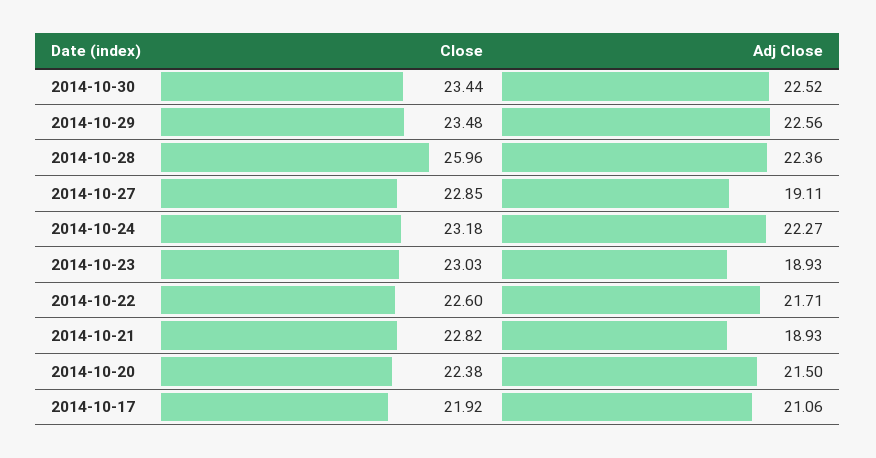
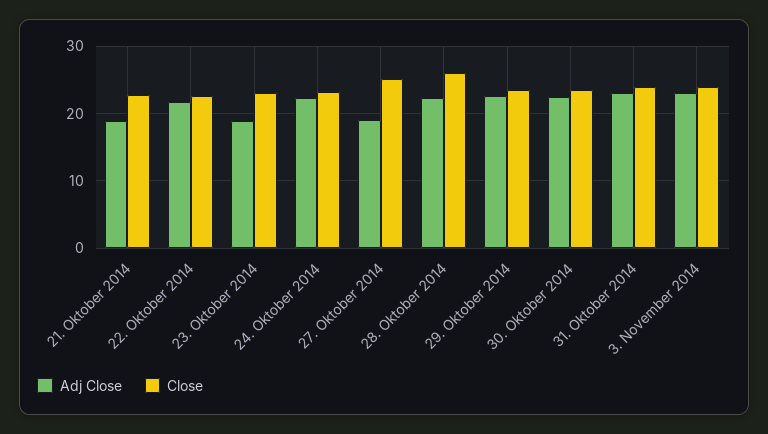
Close, 2014-10-27: 22.85 -> 25
Close, 2014-10-20: 22.38 -> none
Adj Close, 2014-10-20: 21.5 -> none
Close, 2014-10-17: 21.92 -> none
Adj Close, 2014-10-17: 21.06 -> none
Adj Close, 31. Oktober 2014: none -> 23
Close, 31. Oktober 2014: none -> 24
Adj Close, 3. November 2014: none -> 23
Close, 3. November 2014: none -> 24

